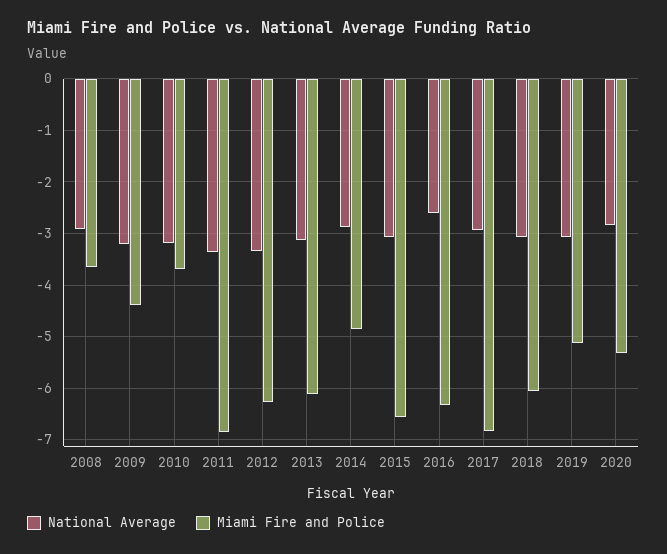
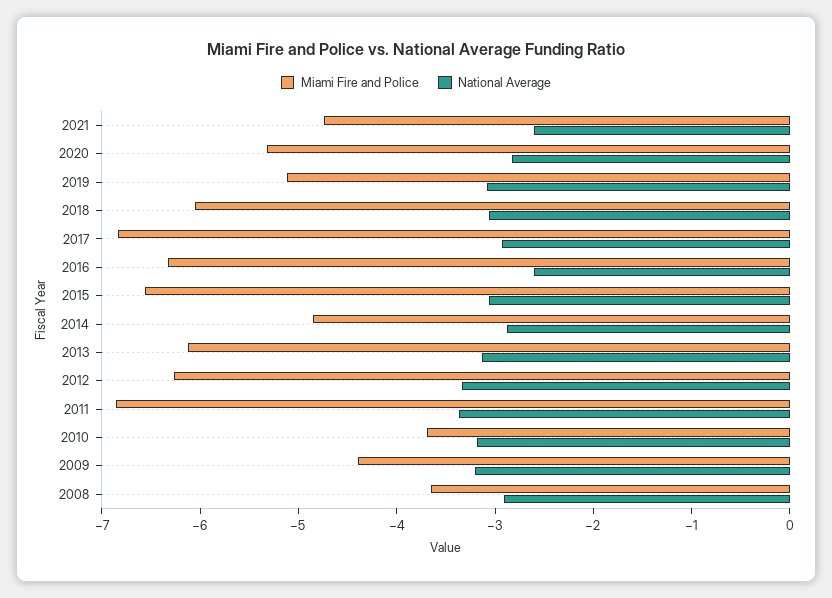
Miami Fire and Police, 2021: none -> -4.8
National Average, 2021: none -> -2.6

